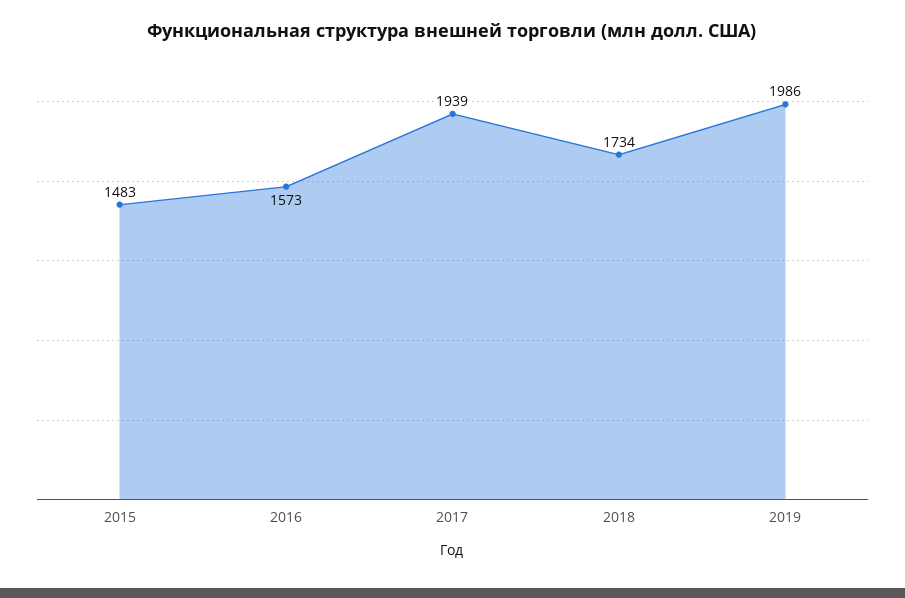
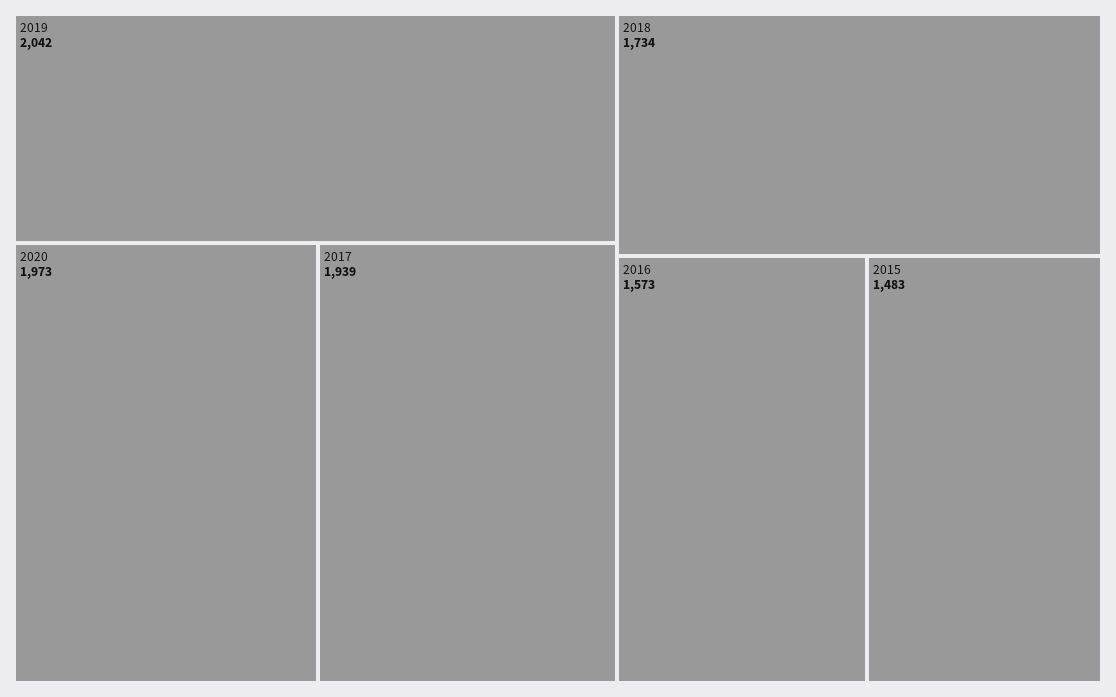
2019: 1986 -> 2042
2020: none -> 1973

